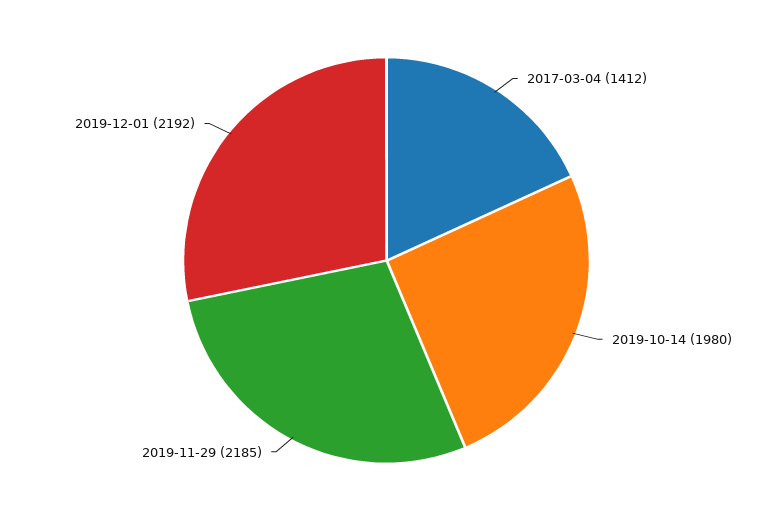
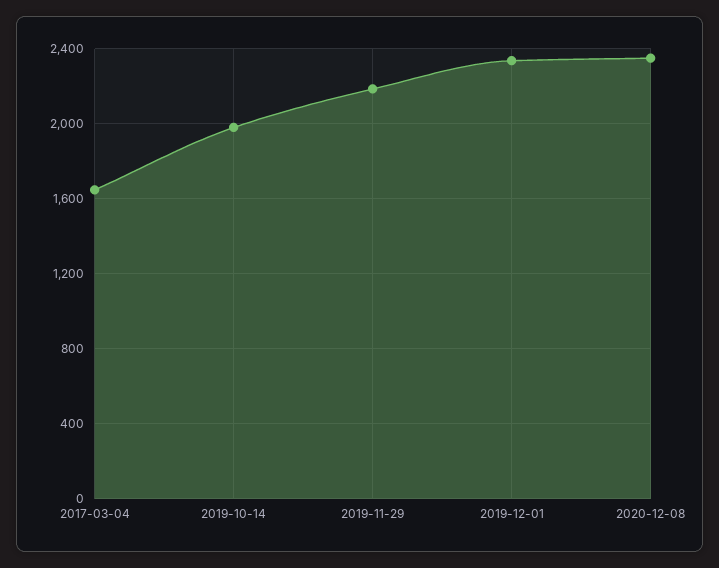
2017-03-04: 1412 -> 1650
2019-12-01: 2192 -> 2350
2020-12-08: none -> 2350

